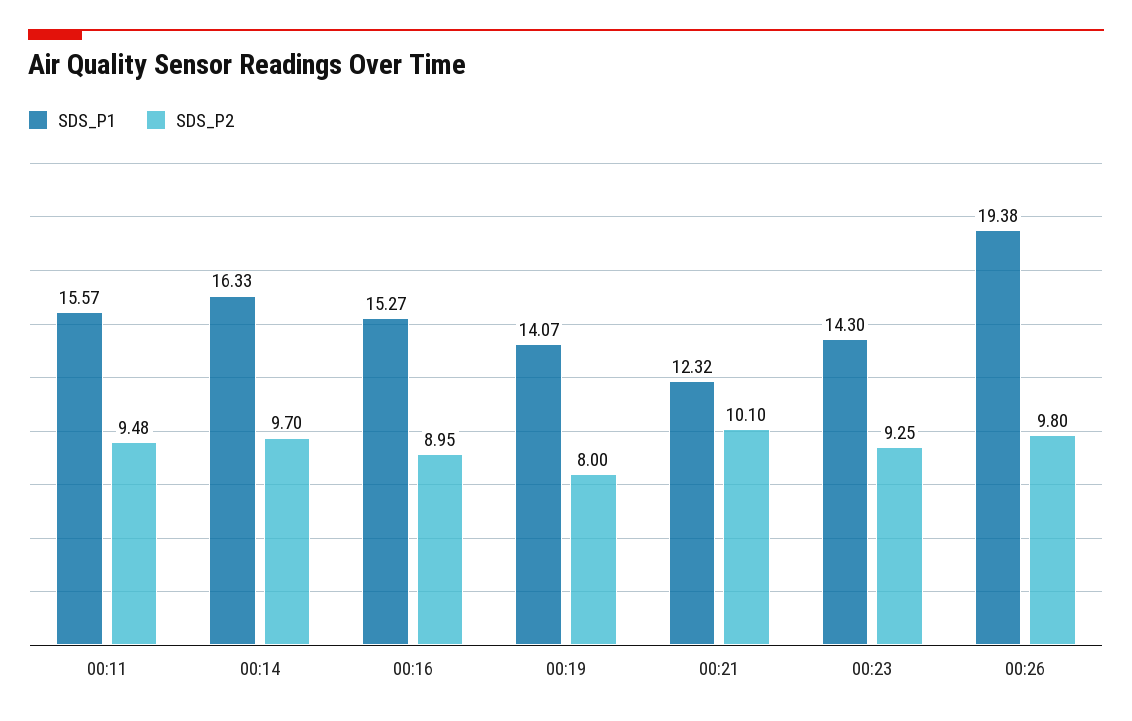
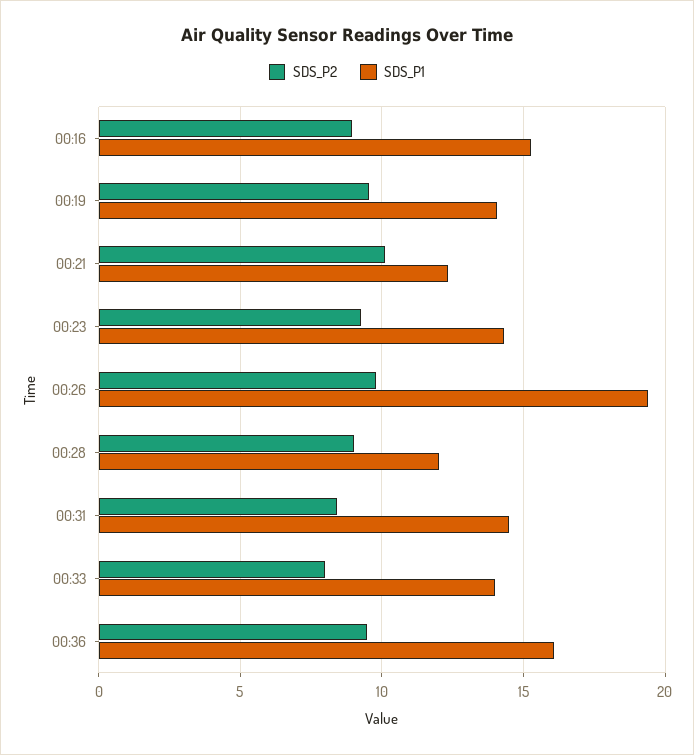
SDS_P1, 00:11: 15.57 -> none
SDS_P2, 00:11: 9.48 -> none
SDS_P1, 00:14: 16.33 -> none
SDS_P2, 00:14: 9.7 -> none
SDS_P2, 00:19: 8 -> 9.5
SDS_P2, 00:28: none -> 9
SDS_P1, 00:28: none -> 12
SDS_P2, 00:31: none -> 8.5
SDS_P1, 00:31: none -> 14.5
SDS_P2, 00:33: none -> 8
SDS_P1, 00:33: none -> 14
SDS_P2, 00:36: none -> 9.5
SDS_P1, 00:36: none -> 16

